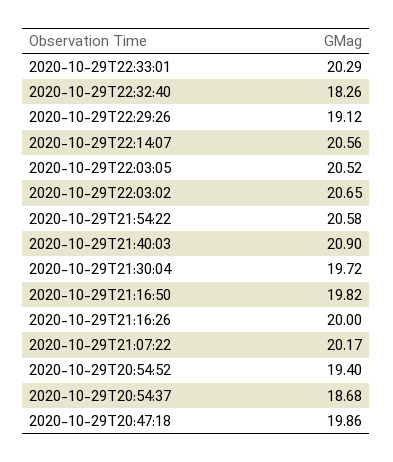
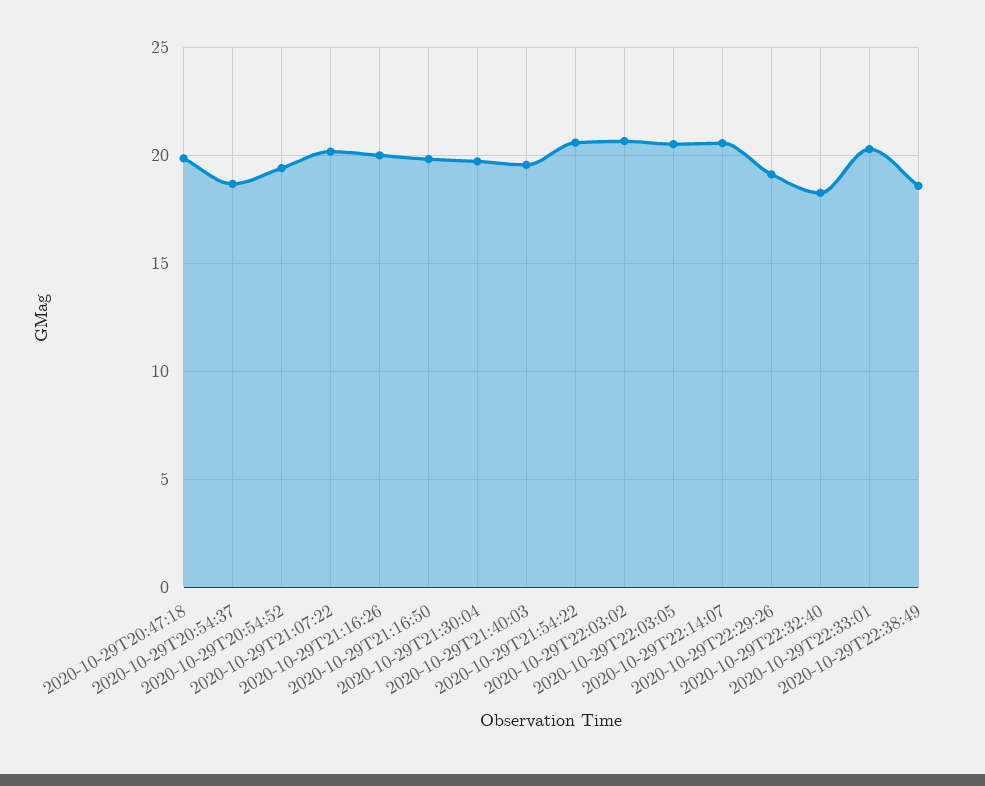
2020-10-29T21:40:03: 20.9 -> 19.5
2020-10-29T22:38:49: none -> 18.5

